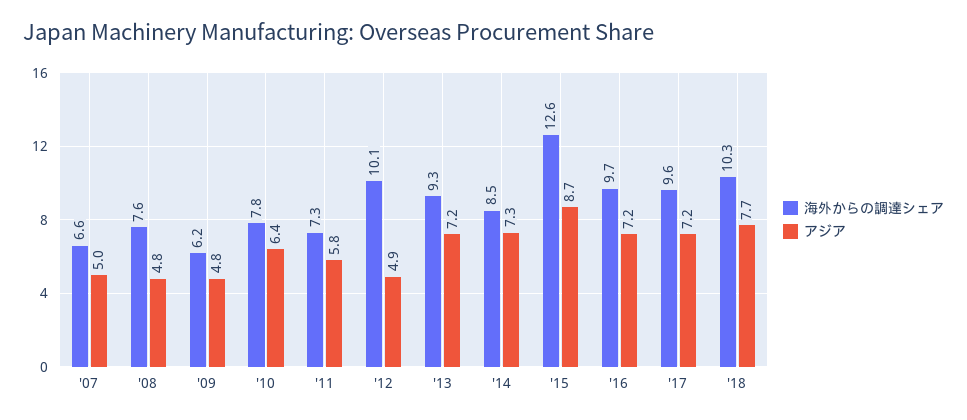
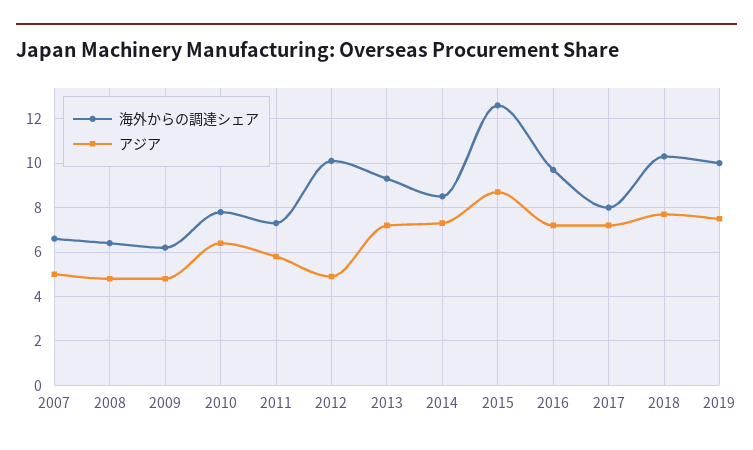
海外からの調達シェア, '08: 7.6 -> 6.5
海外からの調達シェア, '17: 9.6 -> 8
海外からの調達シェア, 2019: none -> 10
アジア, 2019: none -> 7.5

